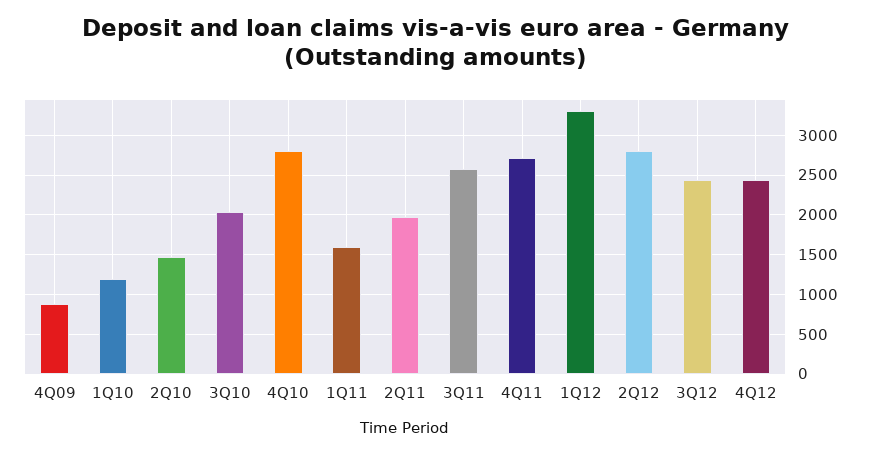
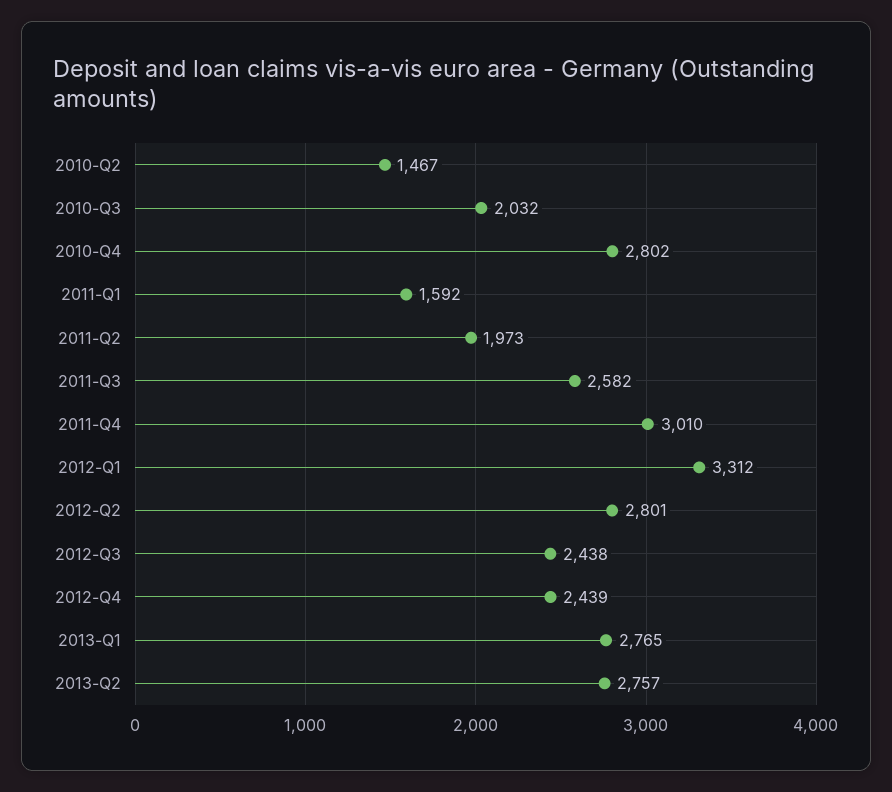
4Q09: 900 -> none
1Q10: 1200 -> none
4Q11: 2700 -> 3010
2013-Q1: none -> 2765
2013-Q2: none -> 2757

